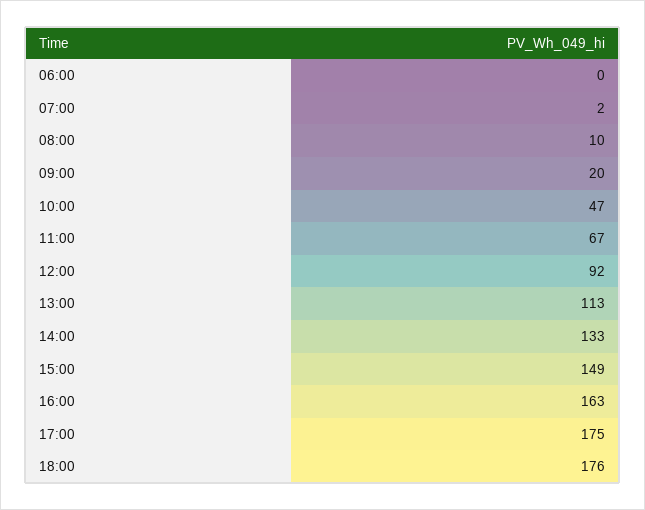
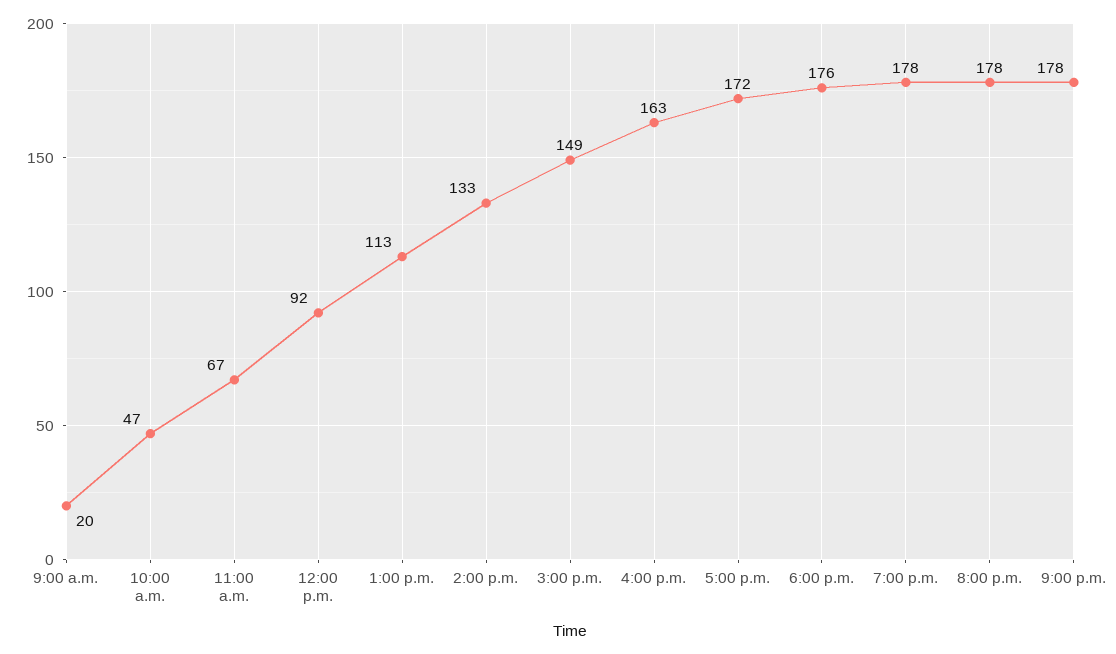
06:00: 0 -> none
07:00: 2 -> none
08:00: 10 -> none
17:00: 175 -> 172
7:00 p.m.: none -> 178
8:00 p.m.: none -> 178
9:00 p.m.: none -> 178

